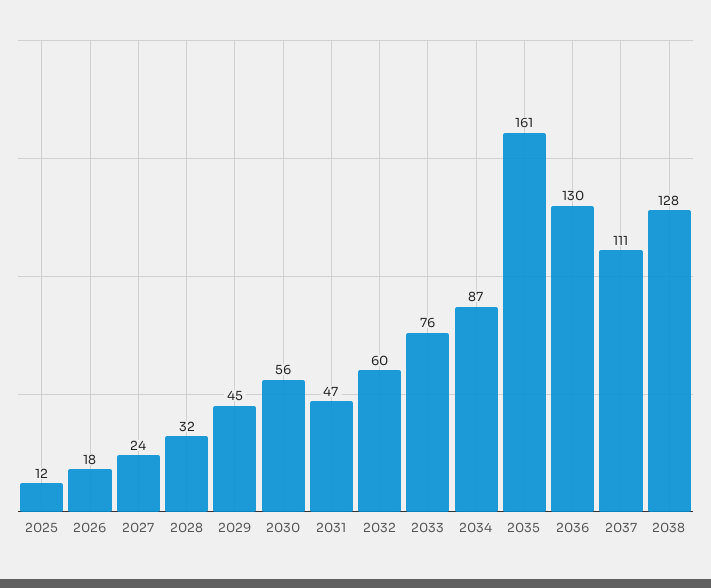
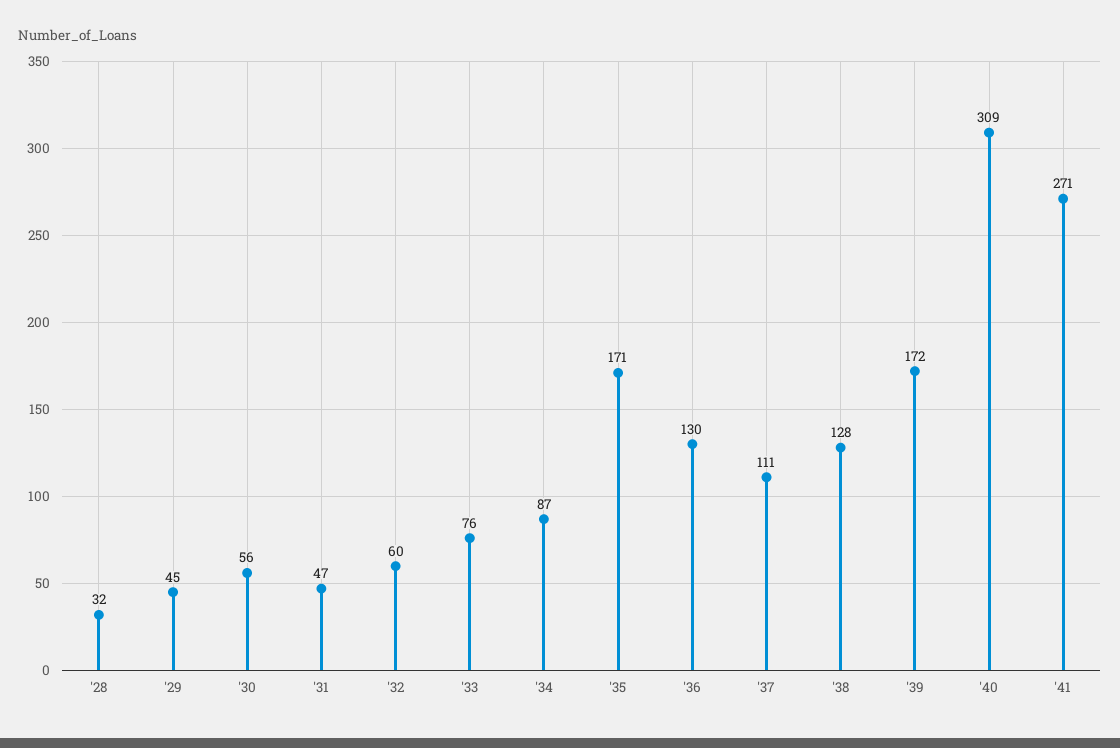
2025: 12 -> none
2026: 18 -> none
2027: 24 -> none
2035: 161 -> 171
'39: none -> 172
'40: none -> 309
'41: none -> 271

